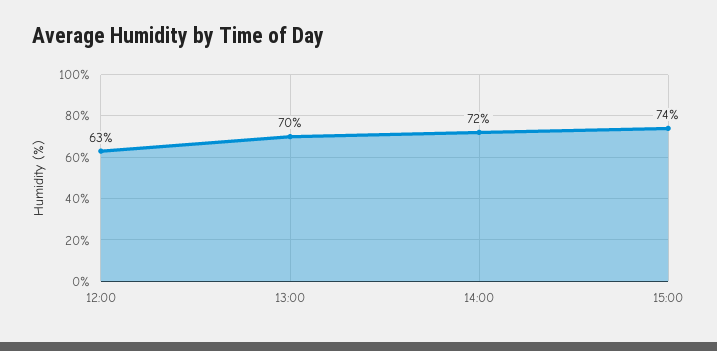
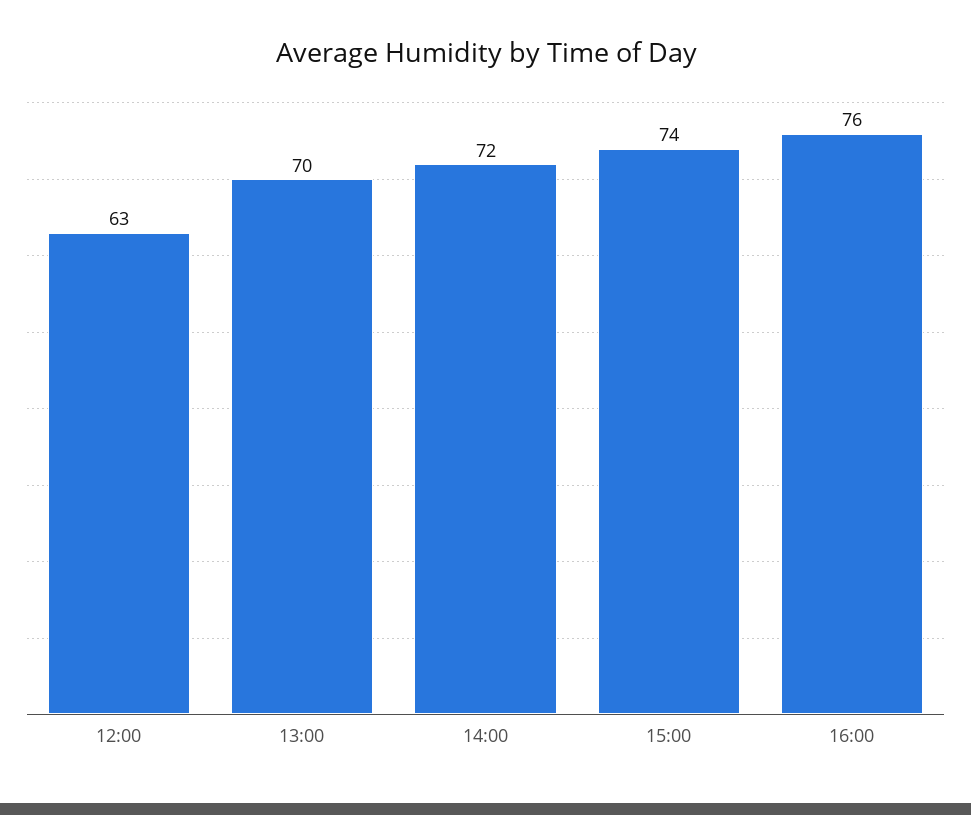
16:00: none -> 76

